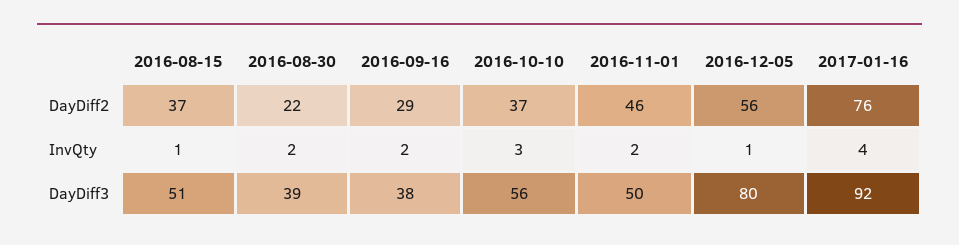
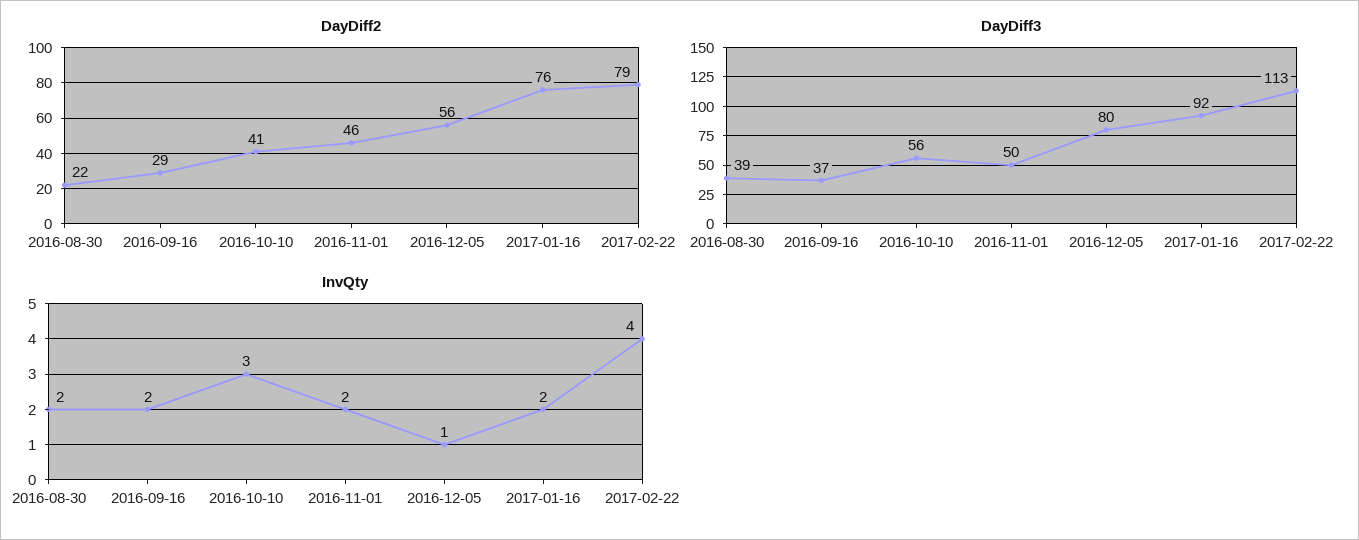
DayDiff2, 2016-08-15: 37 -> none
DayDiff2, 2016-10-10: 37 -> 41
InvQty, 2016-08-15: 1 -> none
InvQty, 2017-01-16: 4 -> 2
DayDiff3, 2016-08-15: 51 -> none
DayDiff3, 2016-09-16: 38 -> 37
DayDiff2, 2017-02-22: none -> 79
DayDiff3, 2017-02-22: none -> 113
InvQty, 2017-02-22: none -> 4

